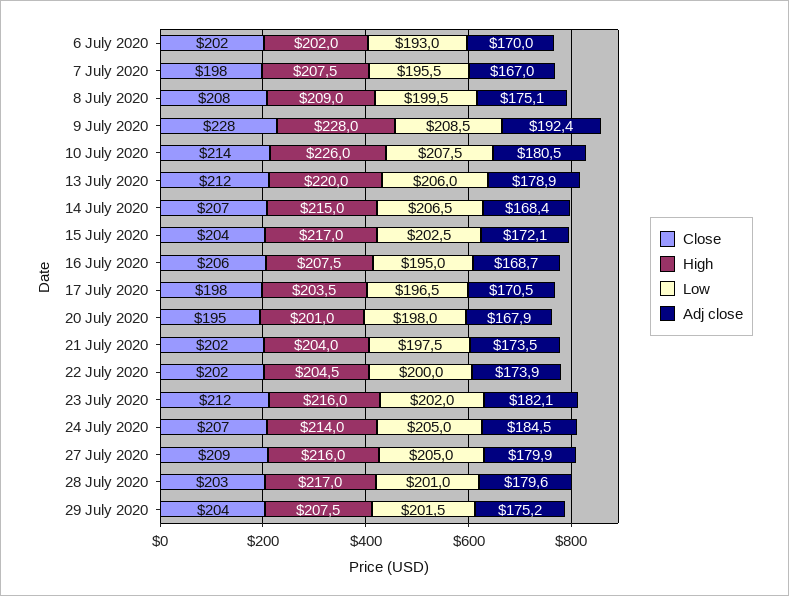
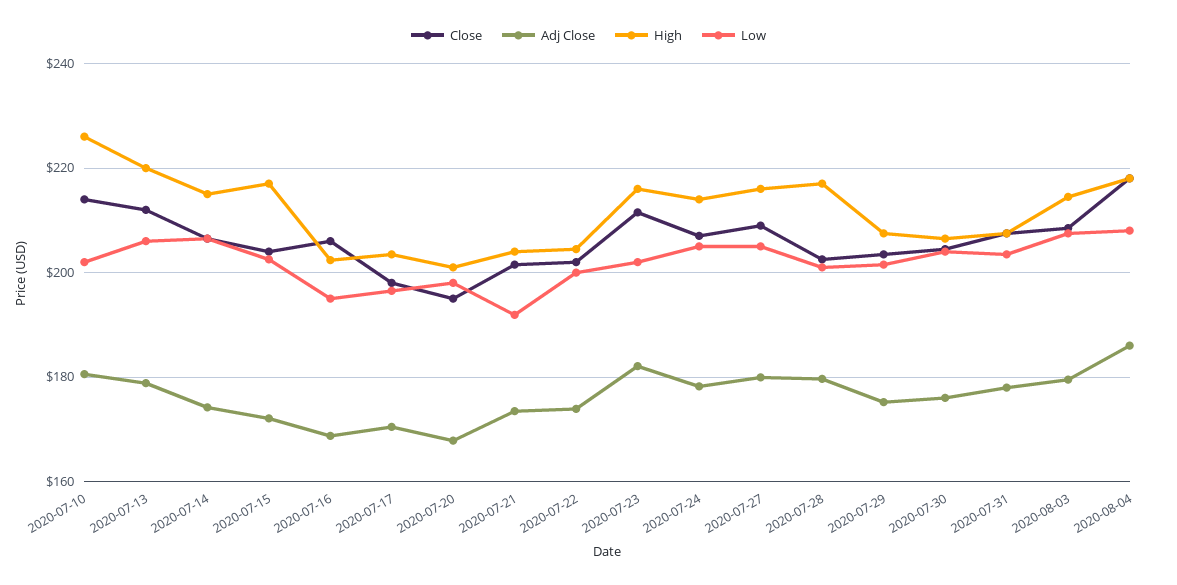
Close, 6 July 2020: 202 -> none
High, 6 July 2020: 202 -> none
Low, 6 July 2020: 193 -> none
Adj close, 6 July 2020: 170 -> none
Close, 7 July 2020: 198 -> none
High, 7 July 2020: 207.5 -> none
Low, 7 July 2020: 195.5 -> none
Adj close, 7 July 2020: 167 -> none
Close, 8 July 2020: 208 -> none
High, 8 July 2020: 209 -> none
Low, 8 July 2020: 199.5 -> none
Adj close, 8 July 2020: 175.1 -> none
Close, 9 July 2020: 228 -> none
High, 9 July 2020: 228 -> none
Low, 9 July 2020: 208.5 -> none
Adj close, 9 July 2020: 192.4 -> none
Low, 10 July 2020: 207.5 -> 202
Adj close, 14 July 2020: 168.4 -> 174
High, 16 July 2020: 207.5 -> 202
Low, 21 July 2020: 197.5 -> 192
Adj close, 24 July 2020: 184.5 -> 178
Close, 2020-07-30: none -> 204
Adj close, 2020-07-30: none -> 176
High, 2020-07-30: none -> 206
Low, 2020-07-30: none -> 204
Close, 2020-07-31: none -> 208
Adj close, 2020-07-31: none -> 178
High, 2020-07-31: none -> 208
Low, 2020-07-31: none -> 204
Close, 2020-08-03: none -> 208
Adj close, 2020-08-03: none -> 180
High, 2020-08-03: none -> 214
Low, 2020-08-03: none -> 208
Close, 2020-08-04: none -> 218
Adj close, 2020-08-04: none -> 186
High, 2020-08-04: none -> 218
Low, 2020-08-04: none -> 208

